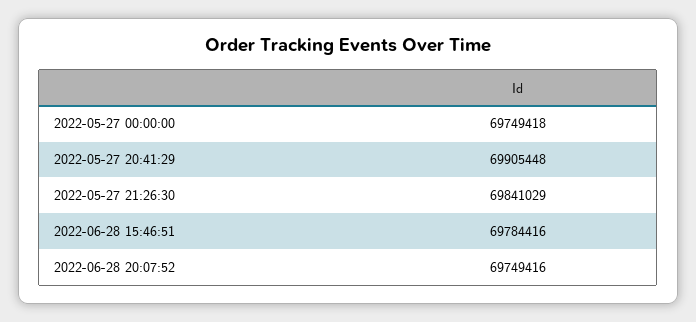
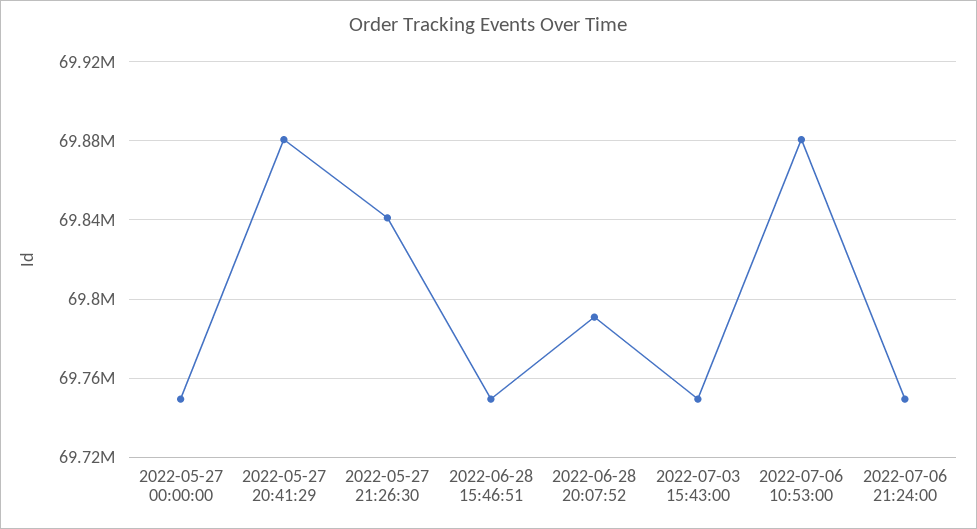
2022-05-27 20:41:29: 69905448 -> 69880000
2022-06-28 15:46:51: 69784416 -> 69750000
2022-06-28 20:07:52: 69749416 -> 69790000
2022-07-03 15:43:00: none -> 69750000
2022-07-06 10:53:00: none -> 69880000
2022-07-06 21:24:00: none -> 69750000

